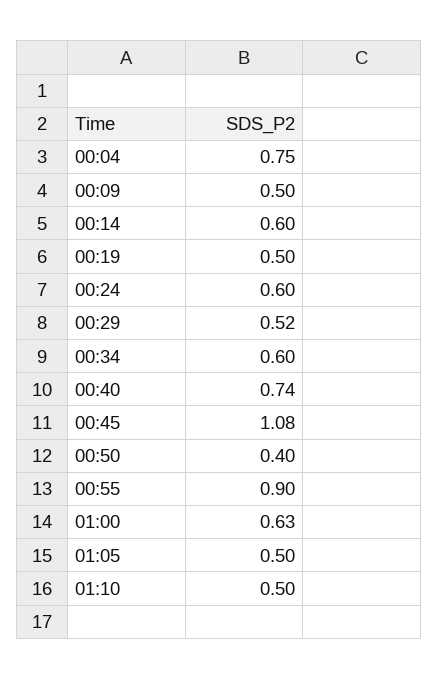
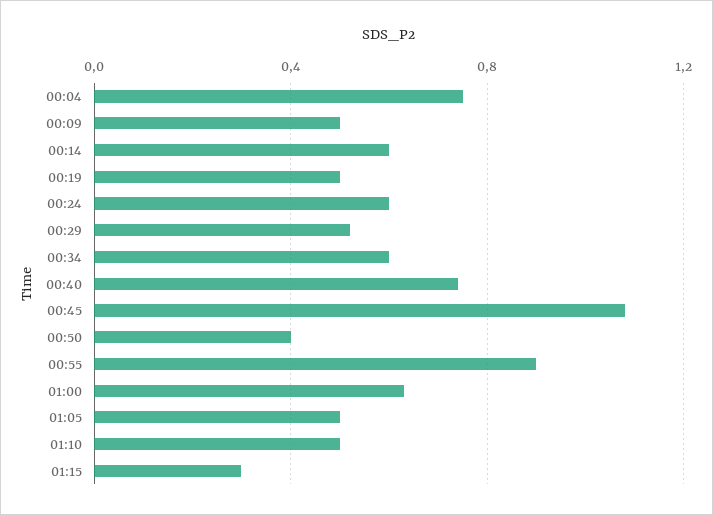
01:15: none -> 0.3

